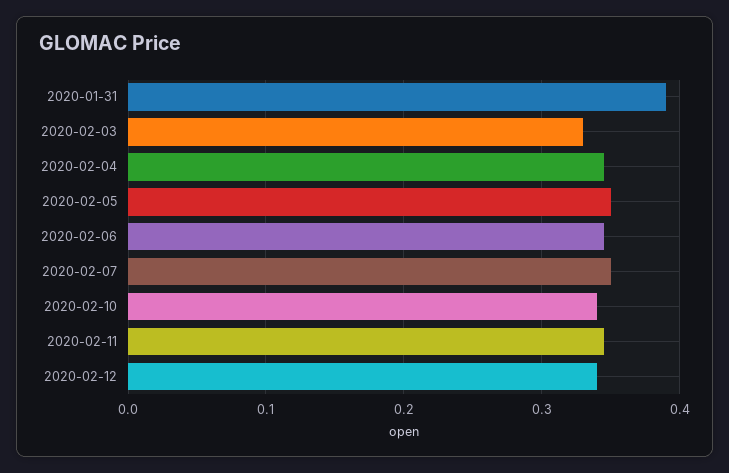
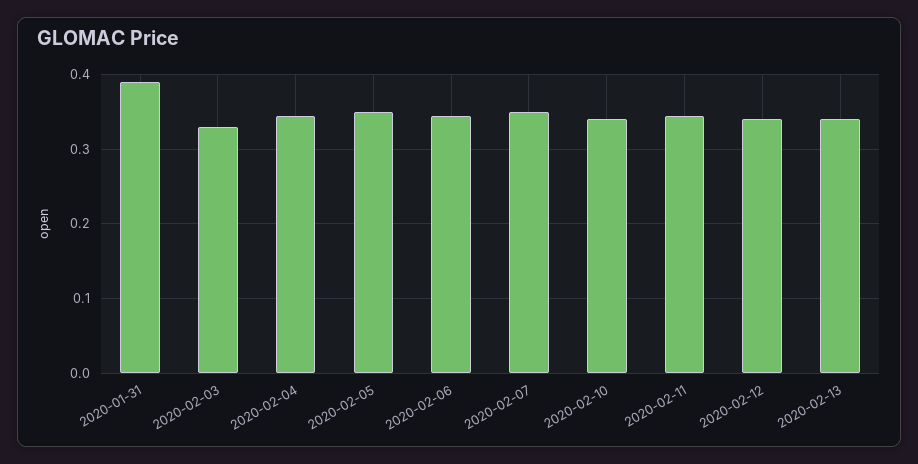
2020-02-13: none -> 0.34

